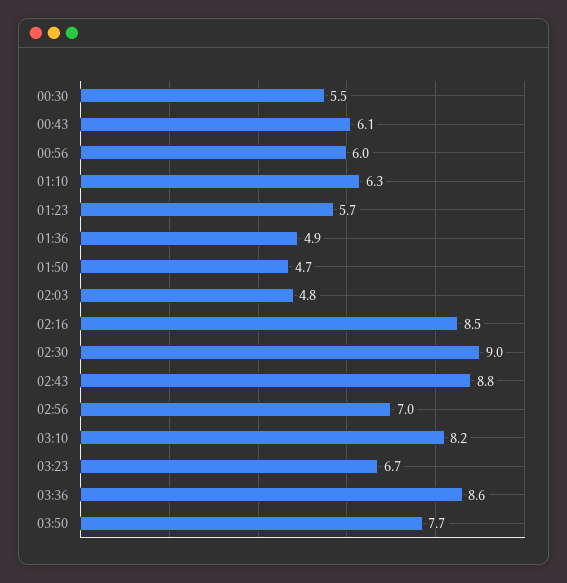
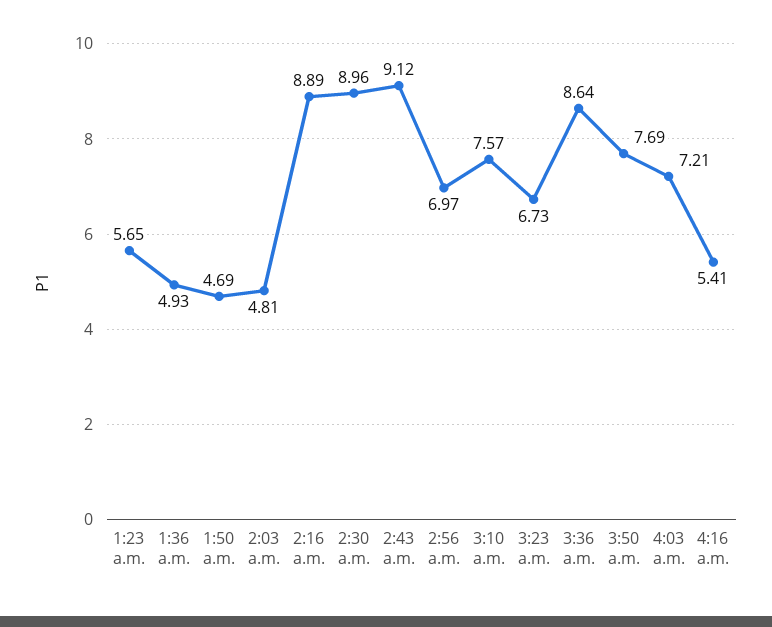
00:30: 5.5 -> none
00:43: 6.1 -> none
00:56: 6 -> none
01:10: 6.3 -> none
02:16: 8.5 -> 8.89
02:43: 8.8 -> 9.12
03:10: 8.2 -> 7.57
4:03 a.m.: none -> 7.21
4:16 a.m.: none -> 5.41

